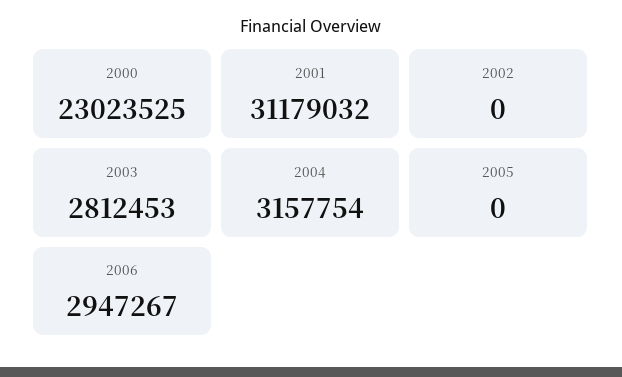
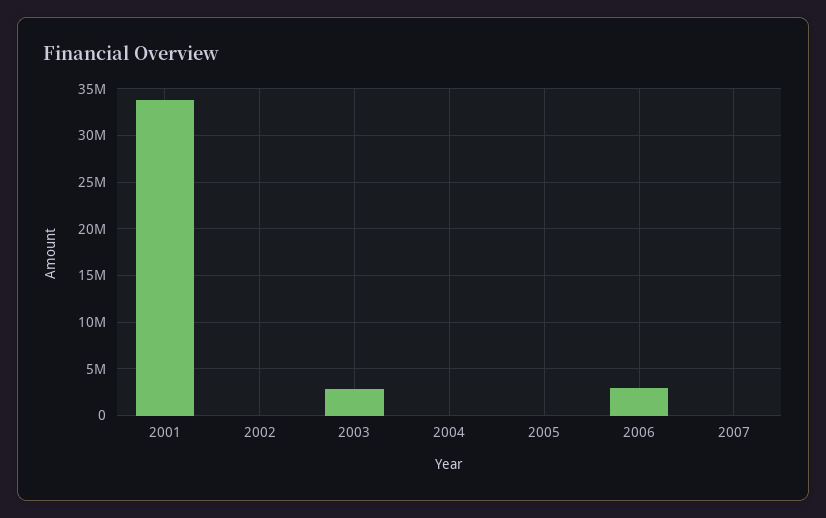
2000: 23023525 -> none
2001: 31179032 -> 34000000
2004: 3157754 -> 0
2007: none -> 0

